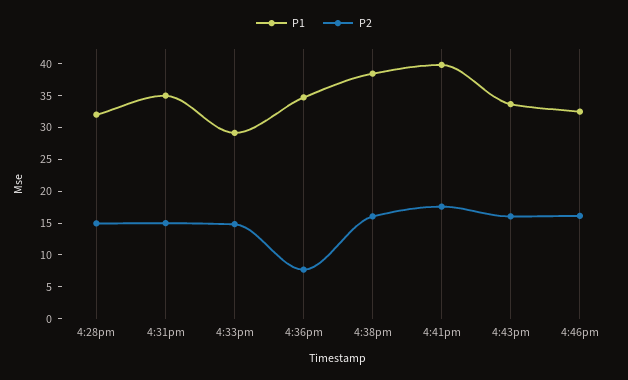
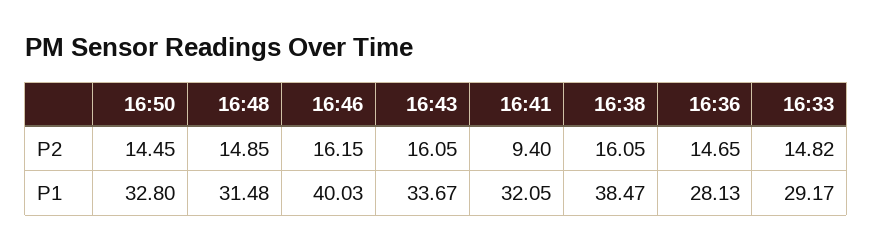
P1, 4:28pm: 32.5 -> none
P2, 4:28pm: 15 -> none
P1, 4:31pm: 35 -> none
P2, 4:31pm: 15 -> none
P1, 4:36pm: 35 -> 28.13
P2, 4:36pm: 7.5 -> 14.65
P1, 4:41pm: 40 -> 32.05
P2, 4:41pm: 17.5 -> 9.4
P1, 4:46pm: 32.5 -> 40.03
P2, 16:50: none -> 14.45
P2, 16:48: none -> 14.85
P1, 16:50: none -> 32.8
P1, 16:48: none -> 31.48

